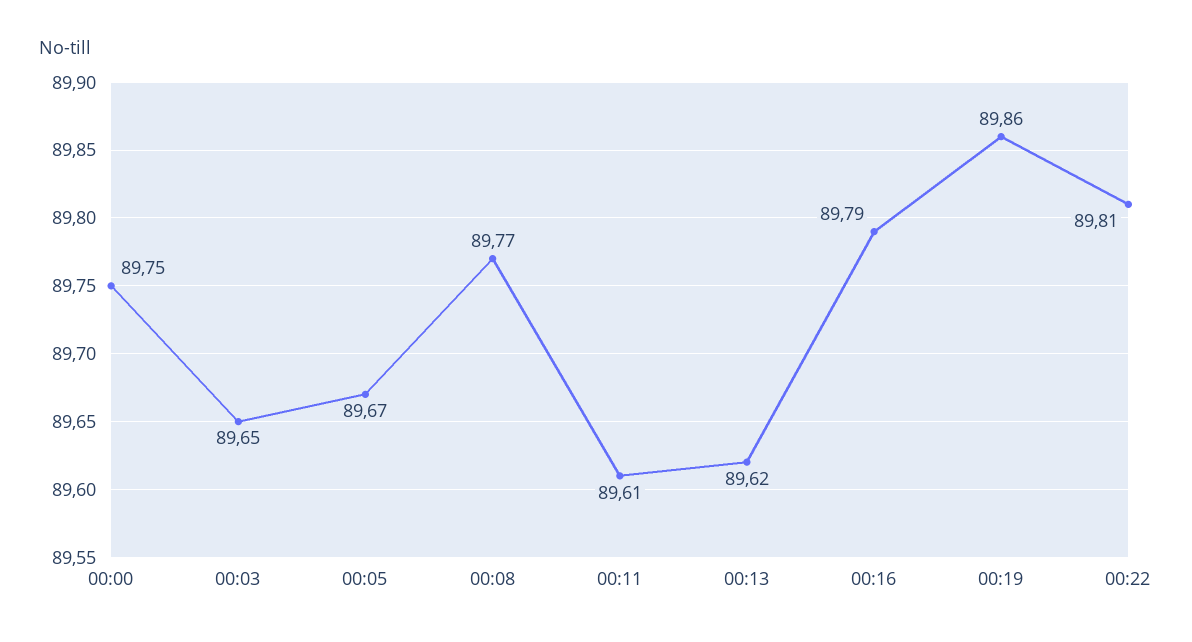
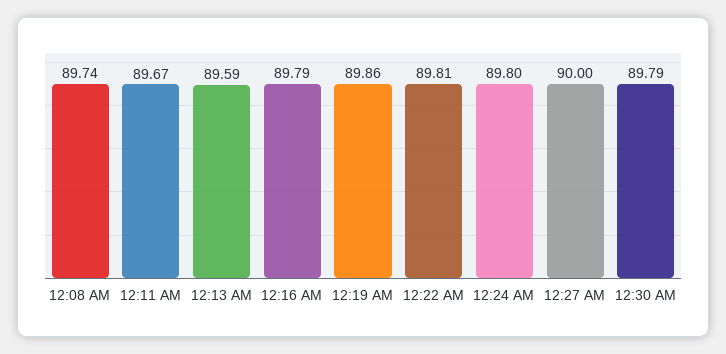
00:00: 89.75 -> none
00:03: 89.65 -> none
00:05: 89.67 -> none
00:08: 89.77 -> 89.74
00:11: 89.61 -> 89.67
00:13: 89.62 -> 89.59
12:24 AM: none -> 89.8
12:27 AM: none -> 90
12:30 AM: none -> 89.79

